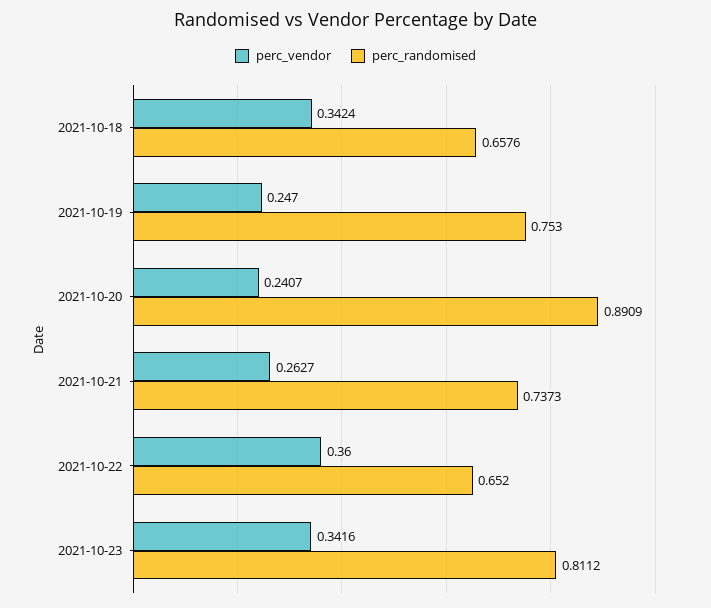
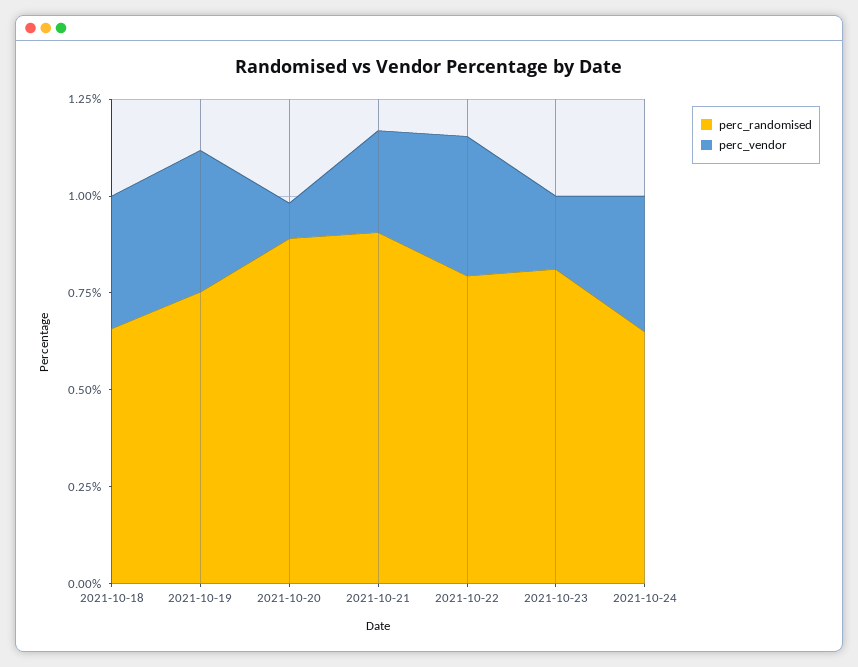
perc_vendor, 2021-10-19: 0.247 -> 0.35
perc_vendor, 2021-10-20: 0.2407 -> 0.1
perc_randomised, 2021-10-21: 0.7373 -> 0.9
perc_randomised, 2021-10-22: 0.652 -> 0.8
perc_vendor, 2021-10-23: 0.3416 -> 0.2
perc_randomised, 2021-10-24: none -> 0.65
perc_vendor, 2021-10-24: none -> 0.35

